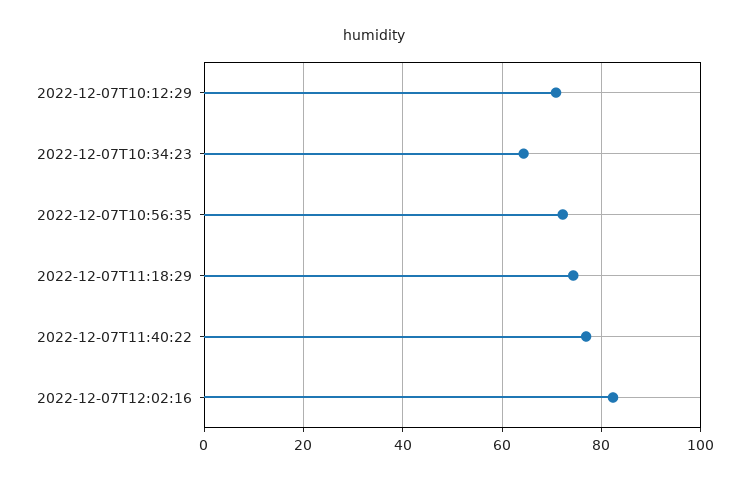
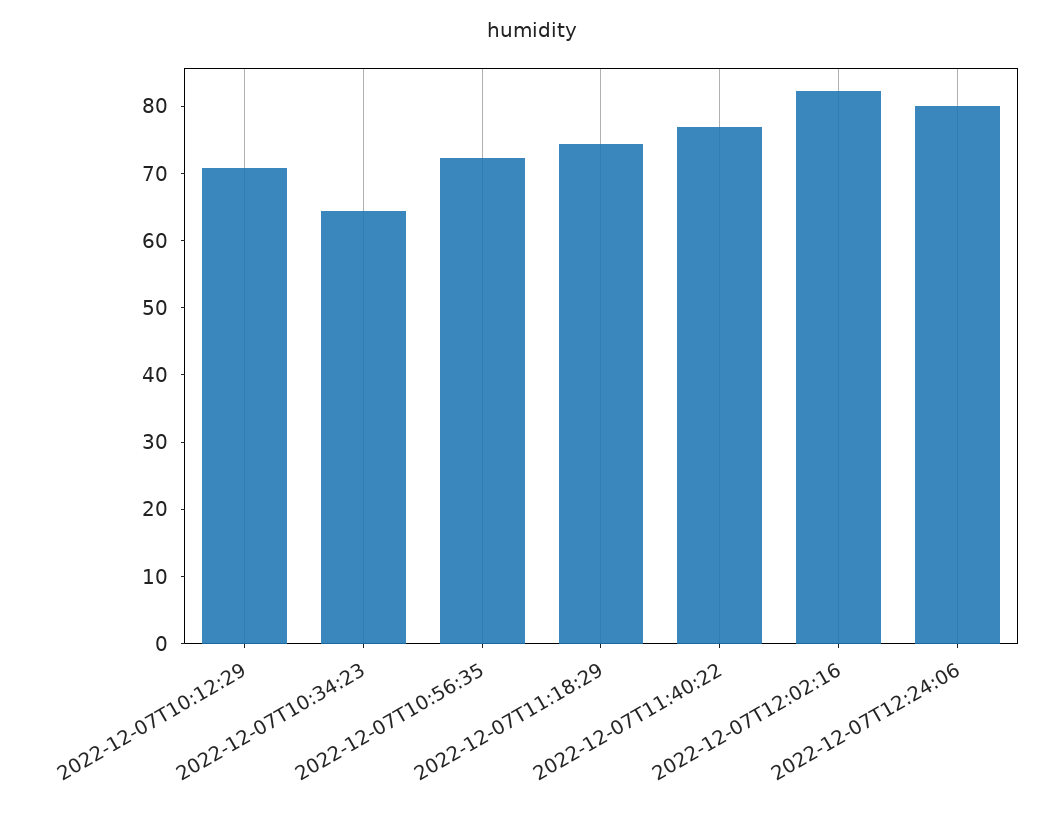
2022-12-07T12:24:06: none -> 80

